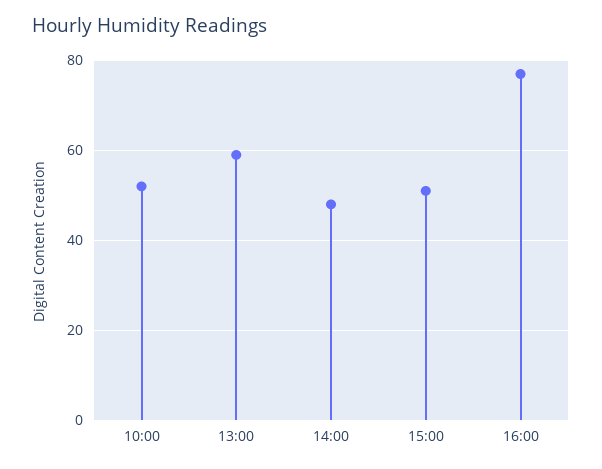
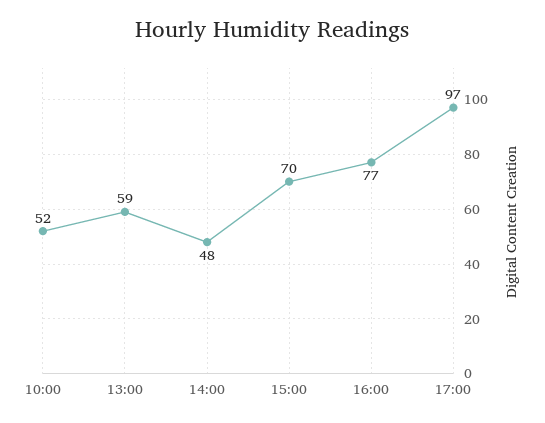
15:00: 50 -> 70
17:00: none -> 97

